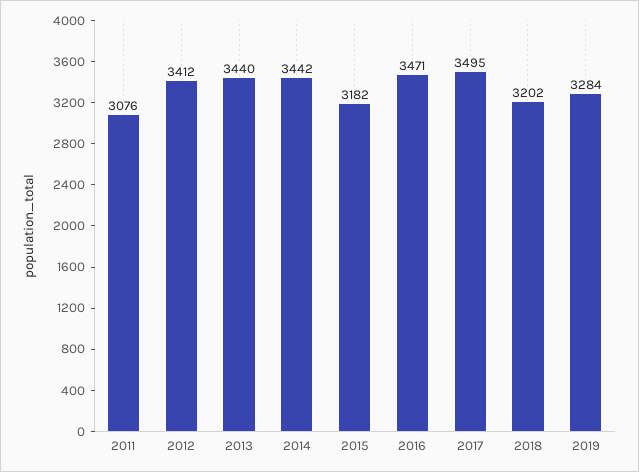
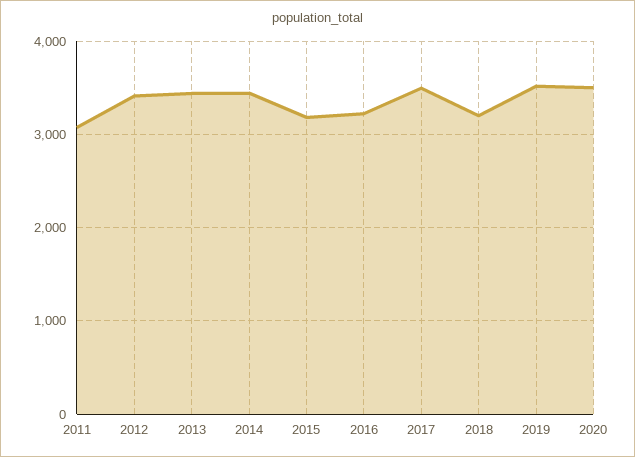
2016: 3471 -> 3200
2019: 3284 -> 3500
2020: none -> 3500

